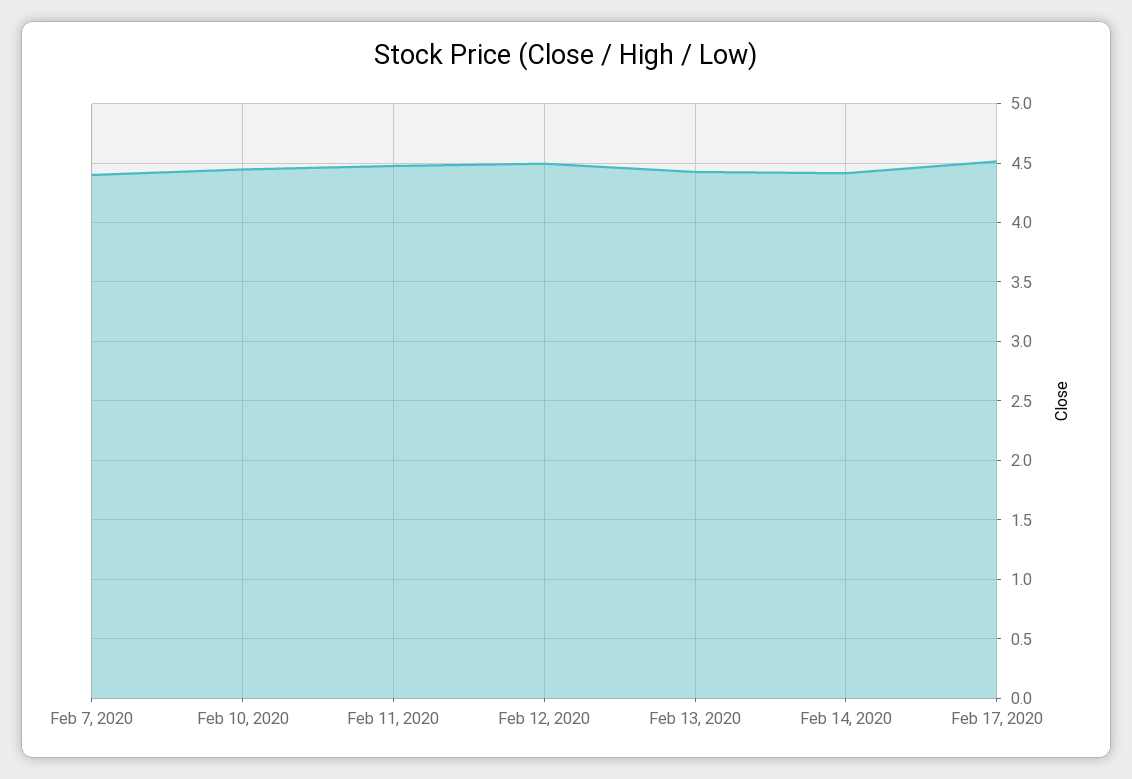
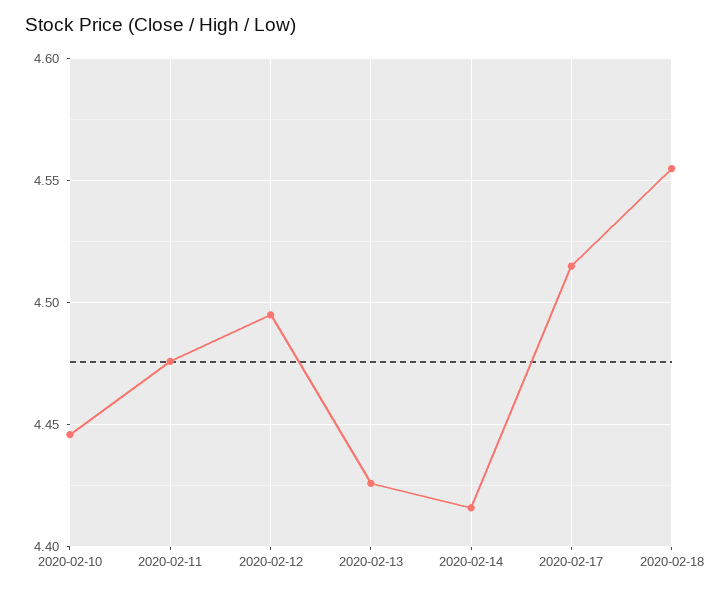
Feb 7, 2020: 4.4 -> none
2020-02-18: none -> 4.555

